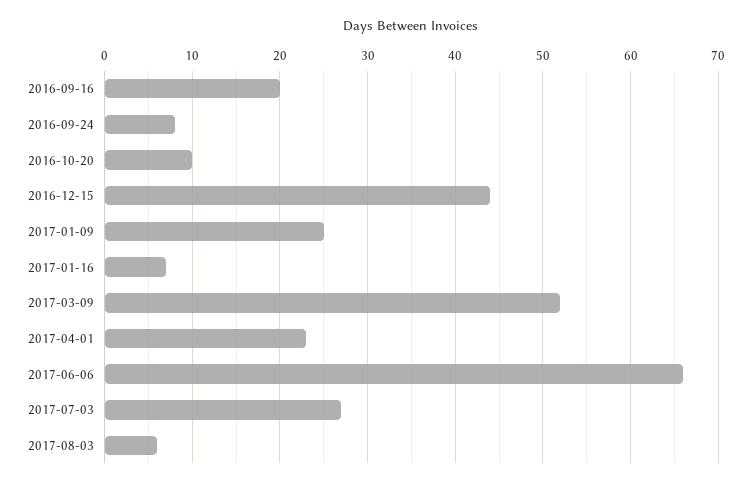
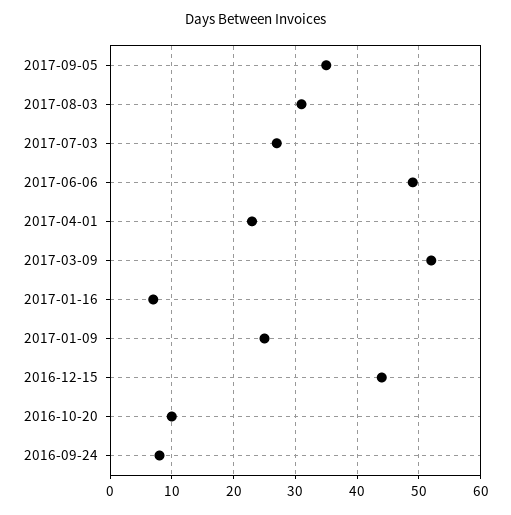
2016-09-16: 20 -> none
2017-06-06: 66 -> 49
2017-08-03: 6 -> 31
2017-09-05: none -> 35

